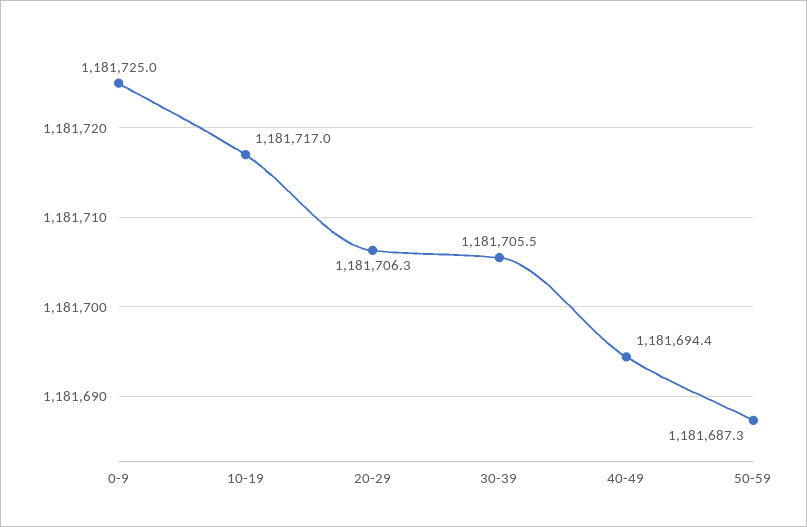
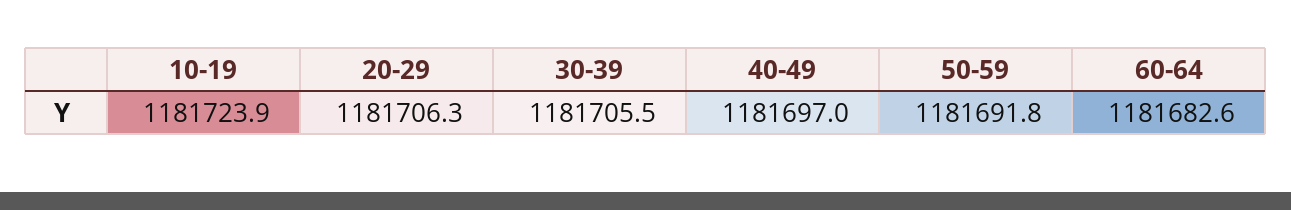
0-9: 1181725 -> none
10-19: 1181717 -> 1181723.9
40-49: 1181694.4 -> 1181697
50-59: 1181687.3 -> 1181691.8
60-64: none -> 1181682.6

